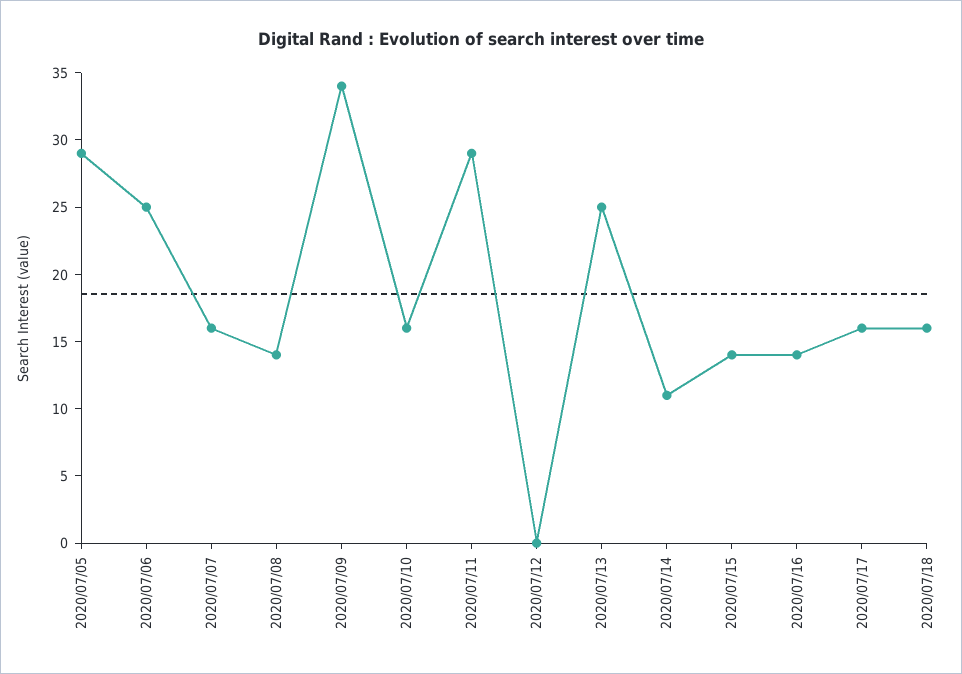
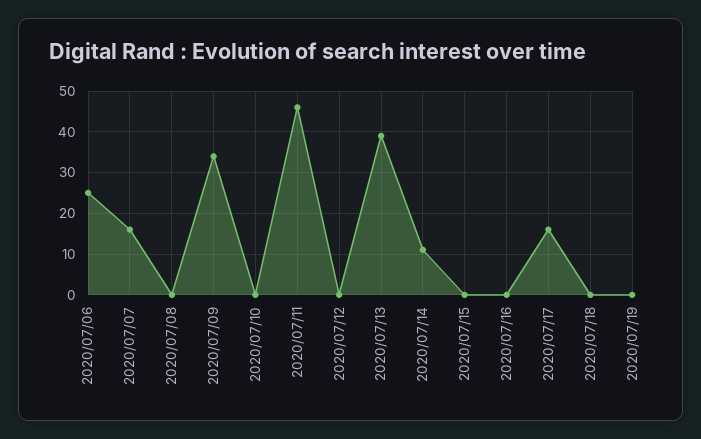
2020/07/05: 29 -> none
2020/07/08: 14 -> 0
2020/07/10: 16 -> 0
2020/07/11: 29 -> 45
2020/07/13: 25 -> 40
2020/07/15: 14 -> 0
2020/07/16: 14 -> 0
2020/07/18: 16 -> 0
2020/07/19: none -> 0

